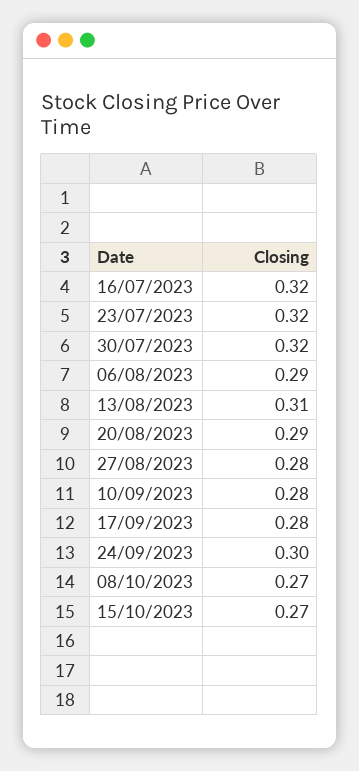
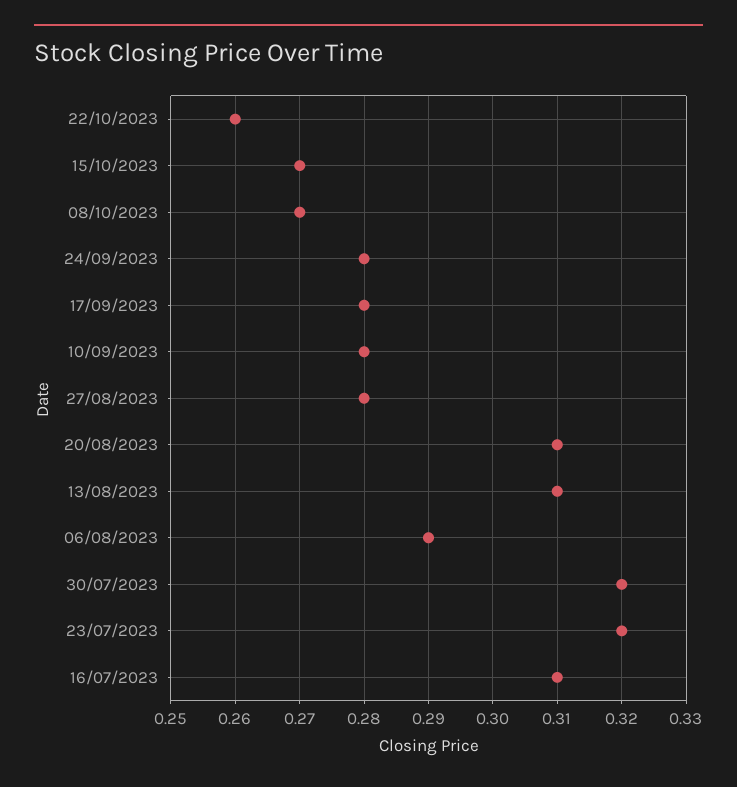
16/07/2023: 0.32 -> 0.31
20/08/2023: 0.29 -> 0.31
24/09/2023: 0.3 -> 0.28
22/10/2023: none -> 0.26

